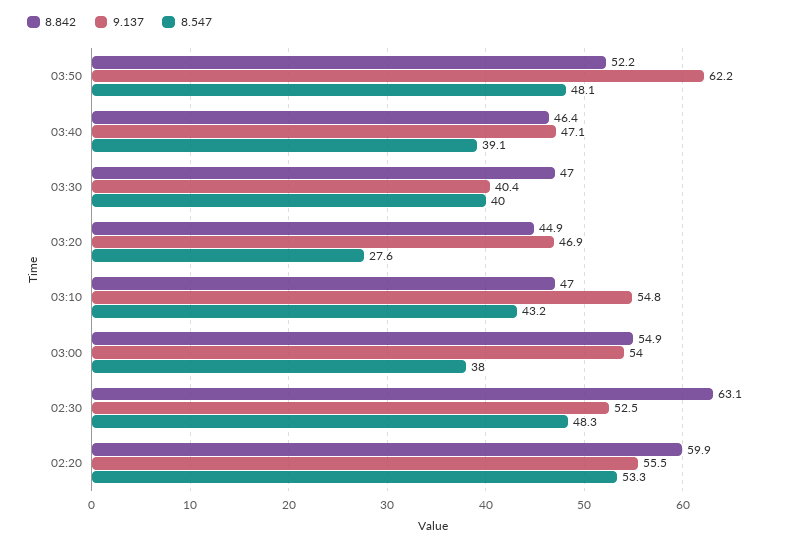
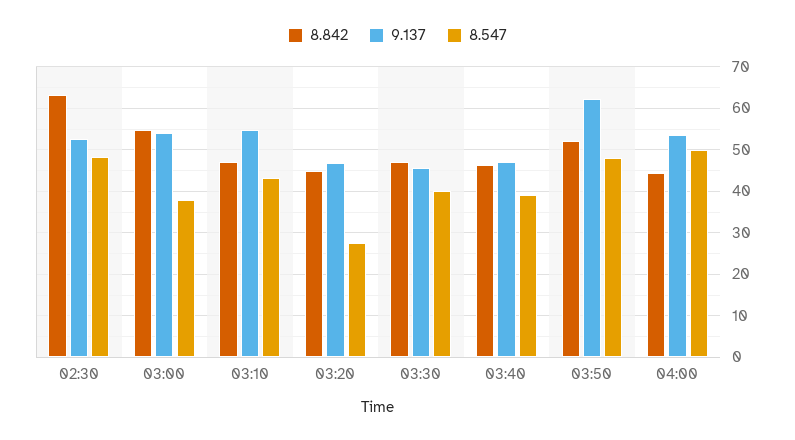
9.137, 03:30: 40.4 -> 46
8.842, 02:20: 59.9 -> none
9.137, 02:20: 55.5 -> none
8.547, 02:20: 53.3 -> none
8.842, 04:00: none -> 44
9.137, 04:00: none -> 54
8.547, 04:00: none -> 50

